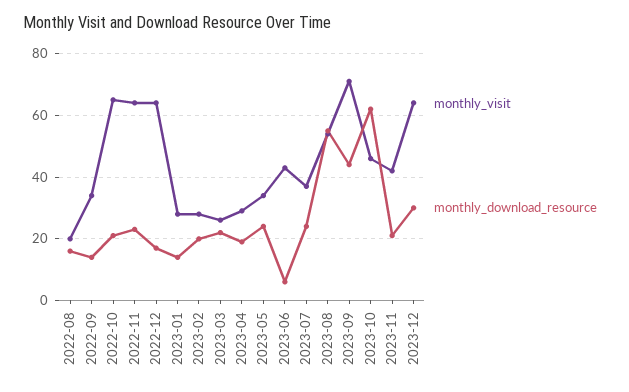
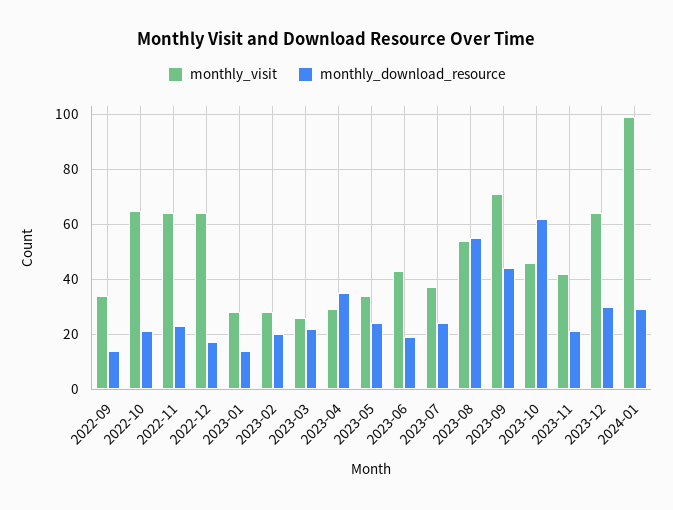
monthly_visit, 2022-08: 20 -> none
monthly_download_resource, 2022-08: 15 -> none
monthly_download_resource, 2023-04: 20 -> 35
monthly_download_resource, 2023-06: 5 -> 20
monthly_visit, 2024-01: none -> 100
monthly_download_resource, 2024-01: none -> 30

